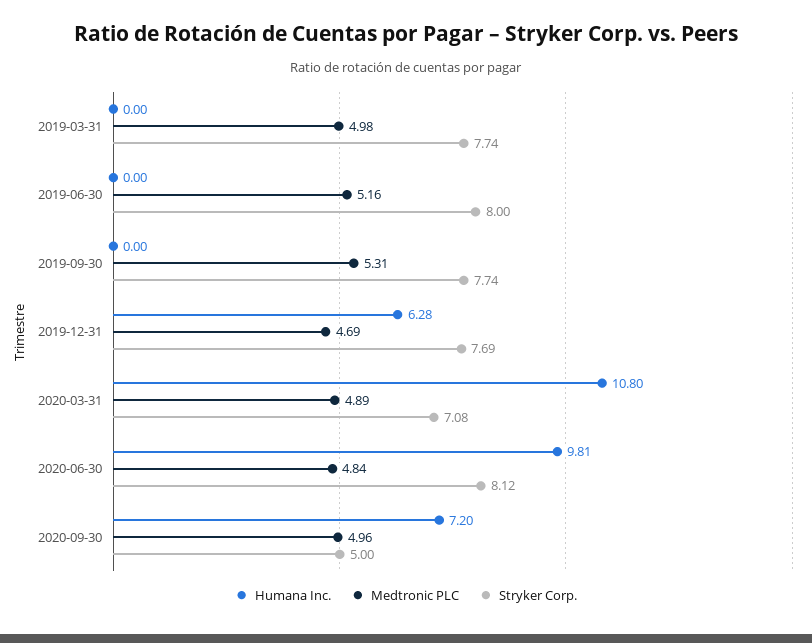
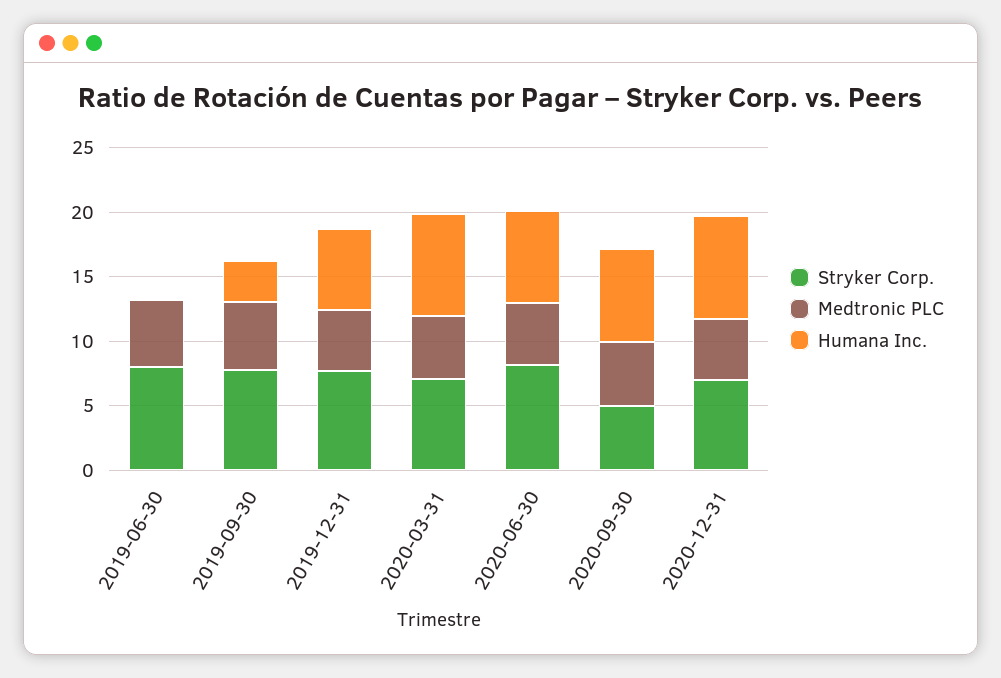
Humana Inc., 2019-03-31: 0 -> none
Medtronic PLC, 2019-03-31: 4.98 -> none
Stryker Corp., 2019-03-31: 7.74 -> none
Humana Inc., 2019-09-30: 0 -> 3
Humana Inc., 2020-03-31: 10.8 -> 8
Humana Inc., 2020-06-30: 9.81 -> 7
Stryker Corp., 2020-12-31: none -> 7
Medtronic PLC, 2020-12-31: none -> 5
Humana Inc., 2020-12-31: none -> 8

